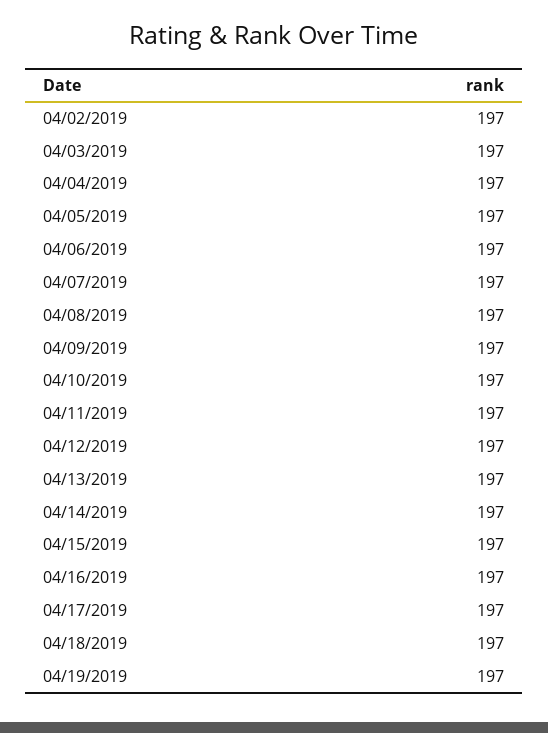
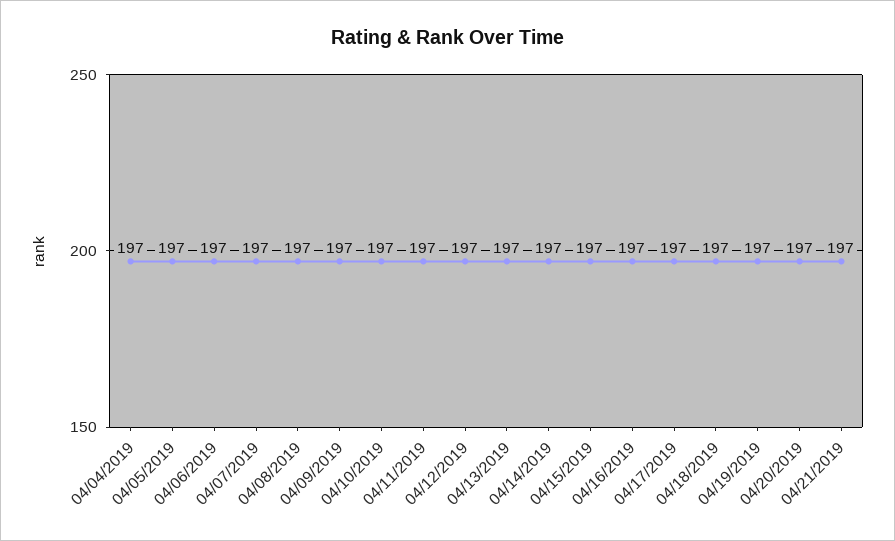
04/02/2019: 197 -> none
04/03/2019: 197 -> none
04/20/2019: none -> 197
04/21/2019: none -> 197

